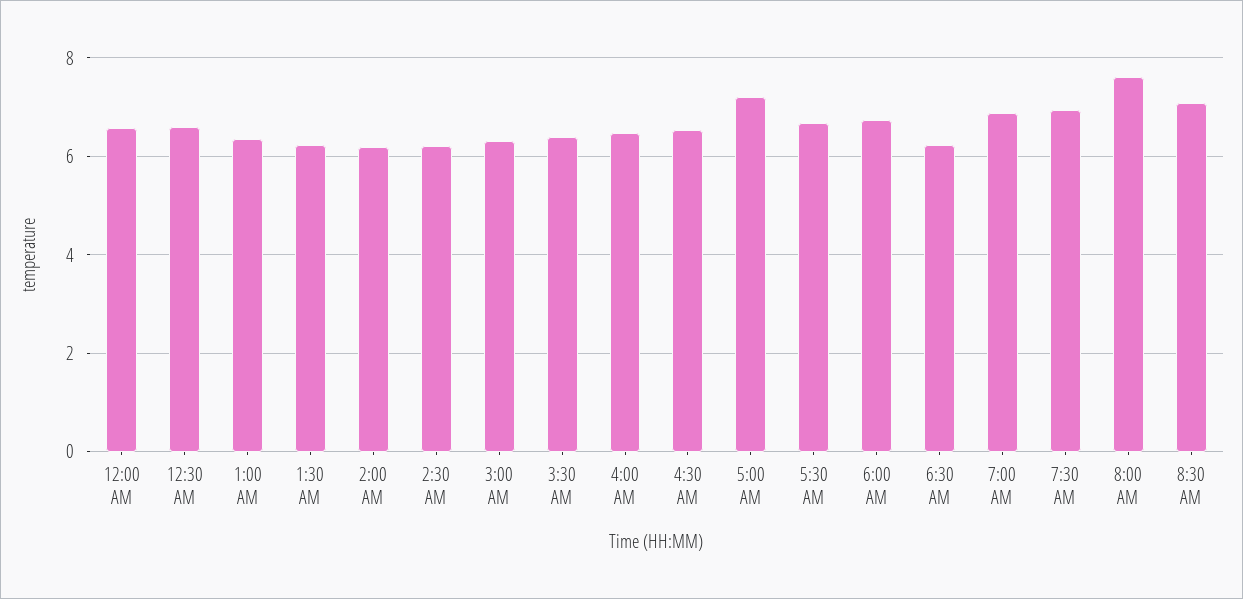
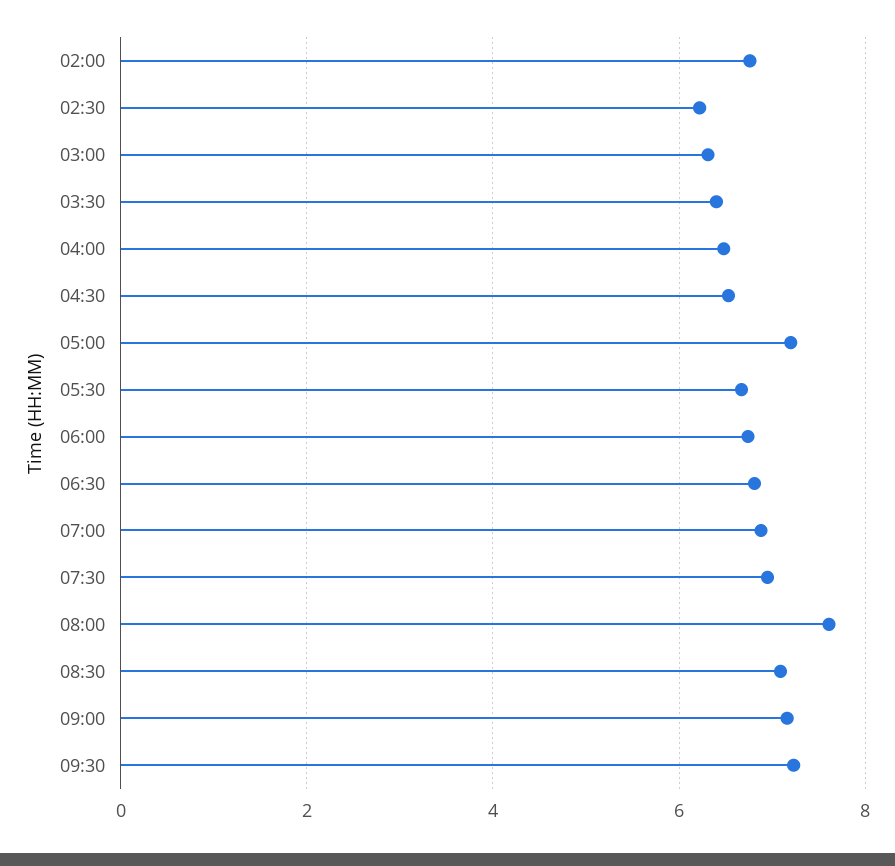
12:00 AM: 6.6 -> none
12:30 AM: 6.6 -> none
1:00 AM: 6.4 -> none
1:30 AM: 6.2 -> none
2:00 AM: 6.2 -> 6.8
6:30 AM: 6.2 -> 6.8
09:00: none -> 7.2
09:30: none -> 7.2

